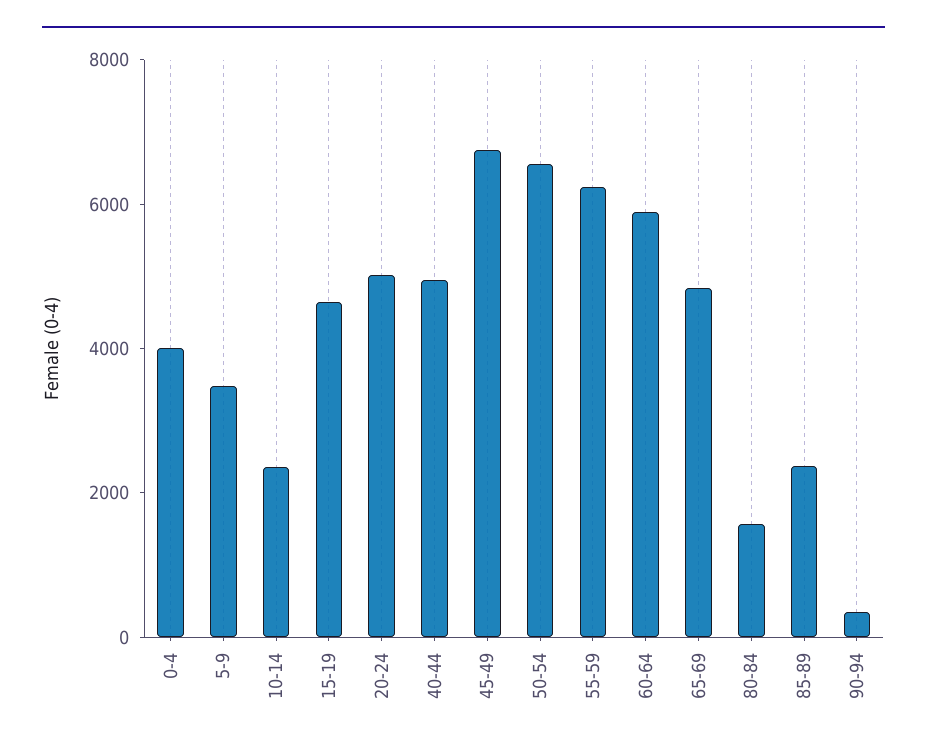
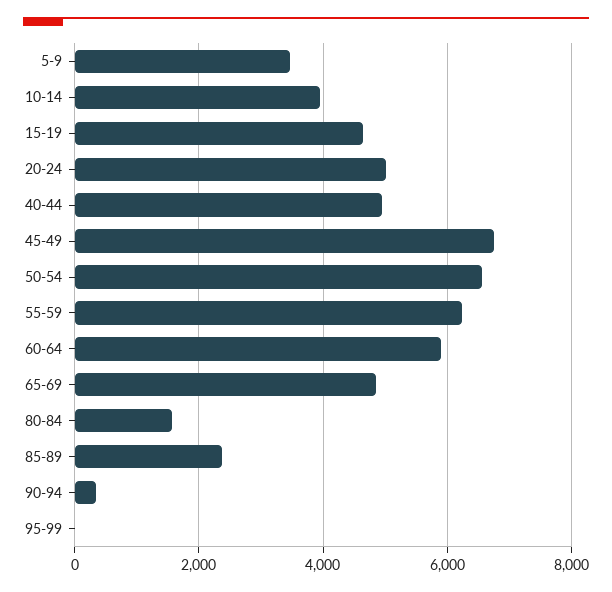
0-4: 4000 -> none
10-14: 2500 -> 4000
95-99: none -> 0

